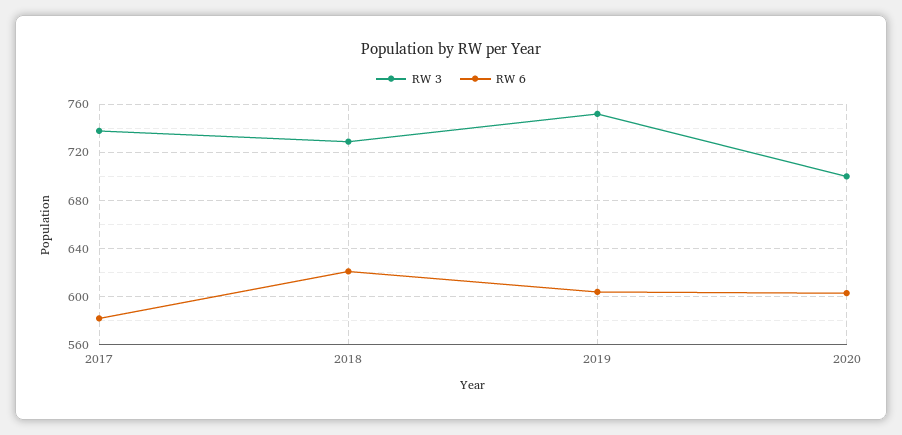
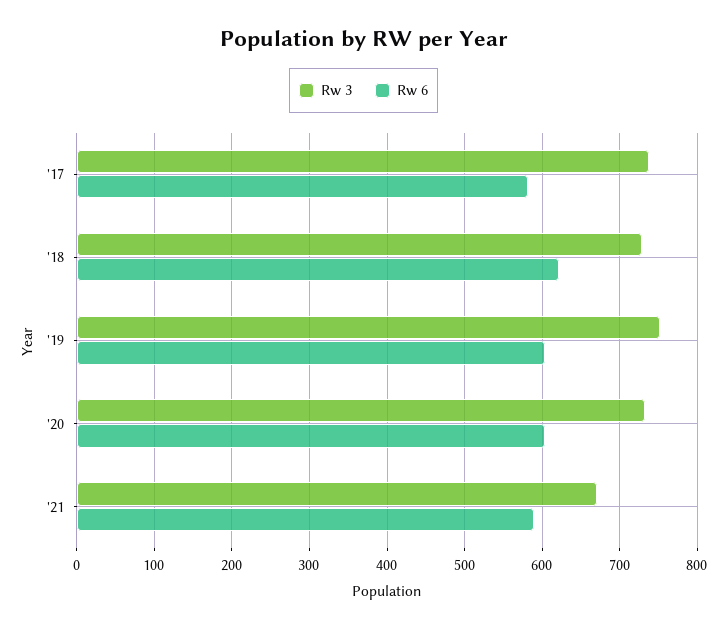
RW 3, 2020: 700 -> 730
RW 3, '21: none -> 670
RW 6, '21: none -> 590

